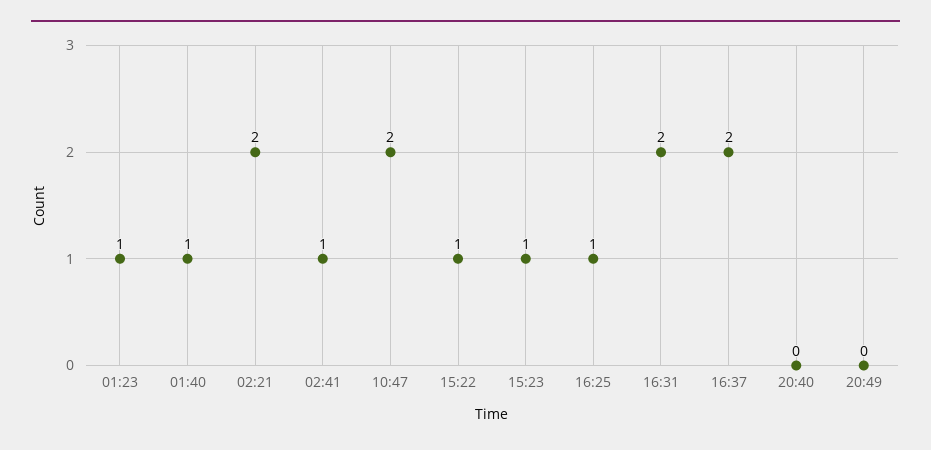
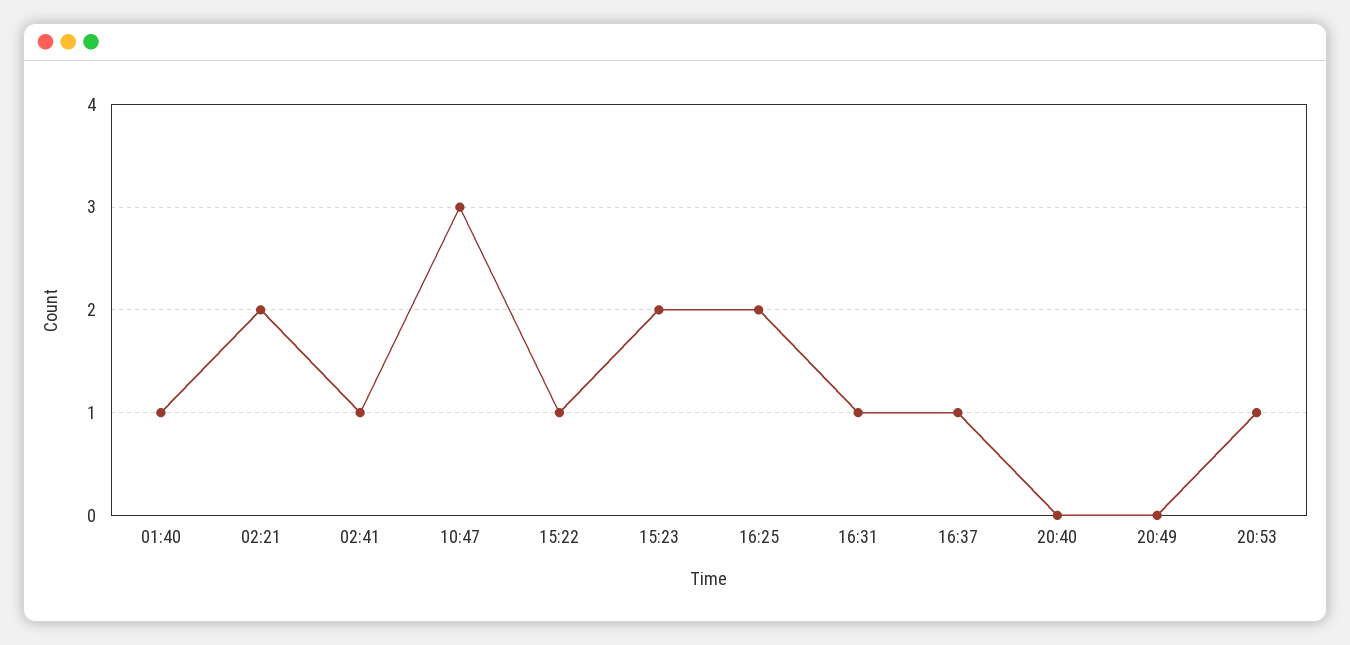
01:23: 1 -> none
10:47: 2 -> 3
15:23: 1 -> 2
16:25: 1 -> 2
16:31: 2 -> 1
16:37: 2 -> 1
20:53: none -> 1

